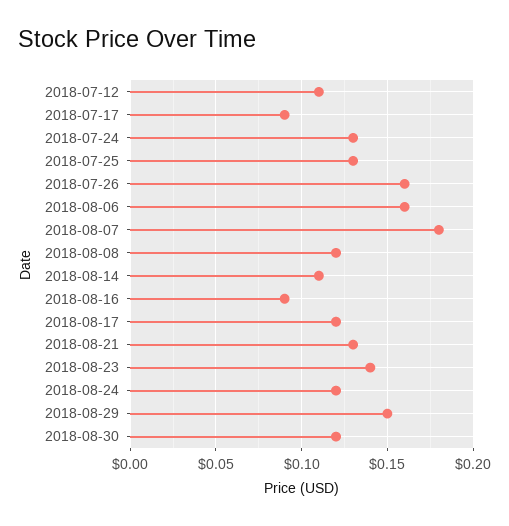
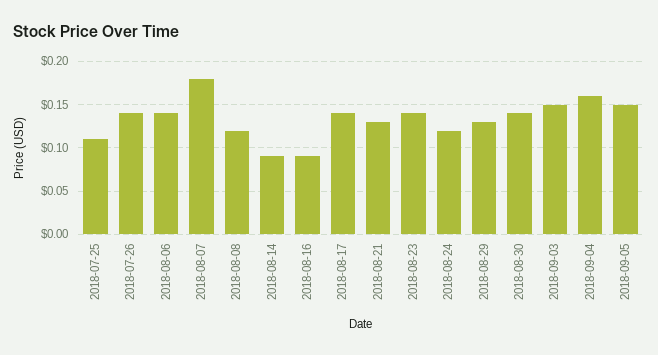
2018-07-12: 0.11 -> none
2018-07-17: 0.09 -> none
2018-07-24: 0.13 -> none
2018-07-25: 0.13 -> 0.11
2018-07-26: 0.16 -> 0.14
2018-08-06: 0.16 -> 0.14
2018-08-14: 0.11 -> 0.09
2018-08-17: 0.12 -> 0.14
2018-08-29: 0.15 -> 0.13
2018-08-30: 0.12 -> 0.14
2018-09-03: none -> 0.15
2018-09-04: none -> 0.16
2018-09-05: none -> 0.15

